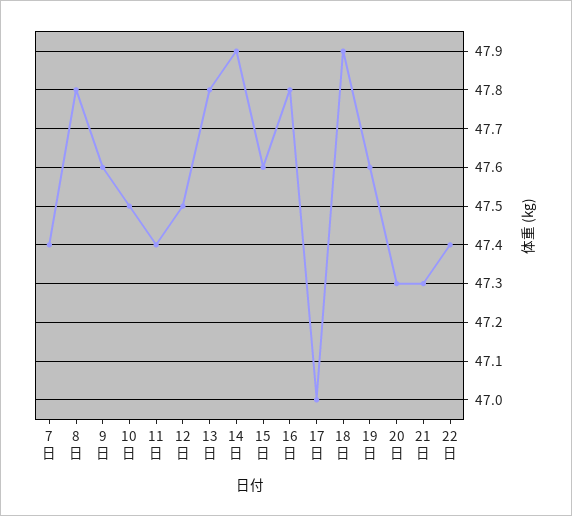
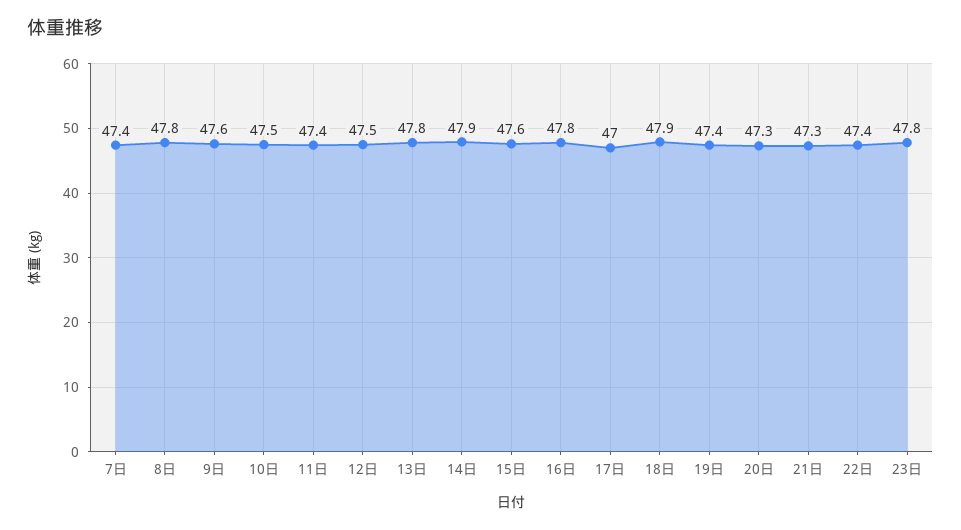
19日: 47.6 -> 47.4
23日: none -> 47.8

